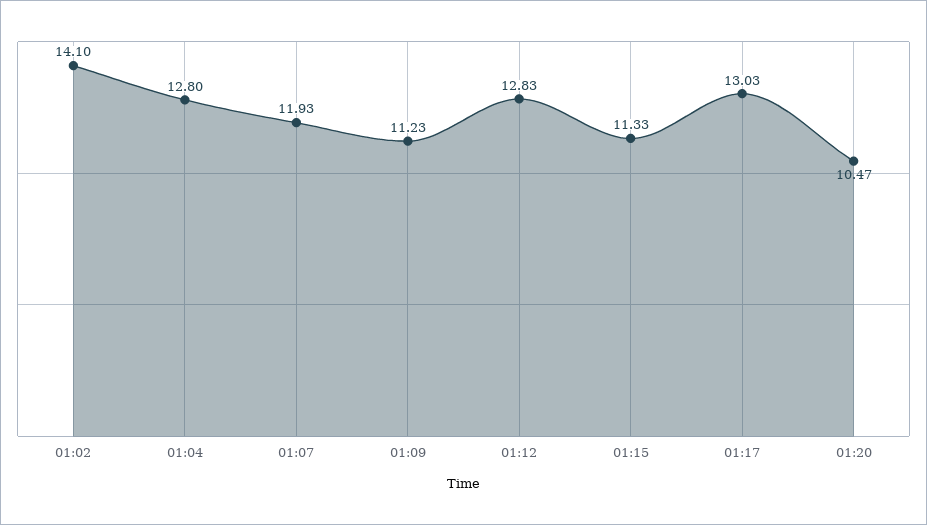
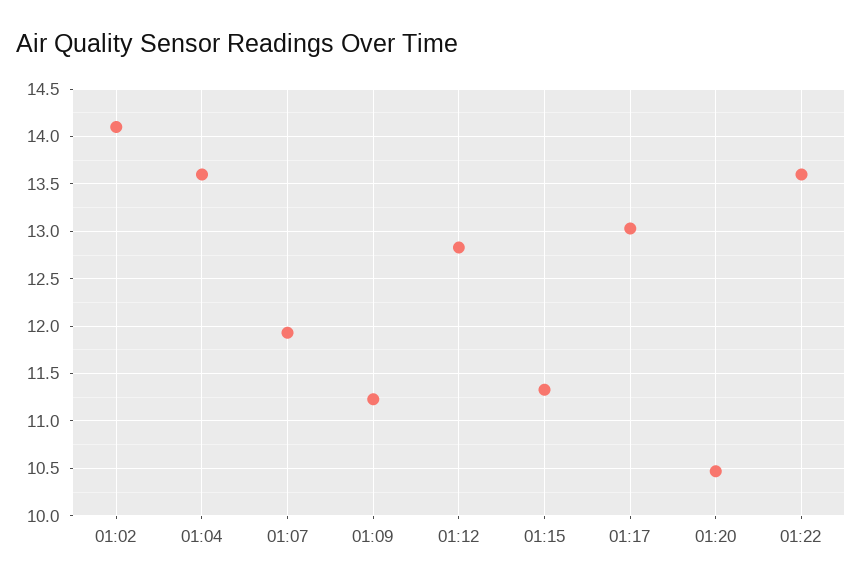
01:04: 12.8 -> 13.6
01:22: none -> 13.6

